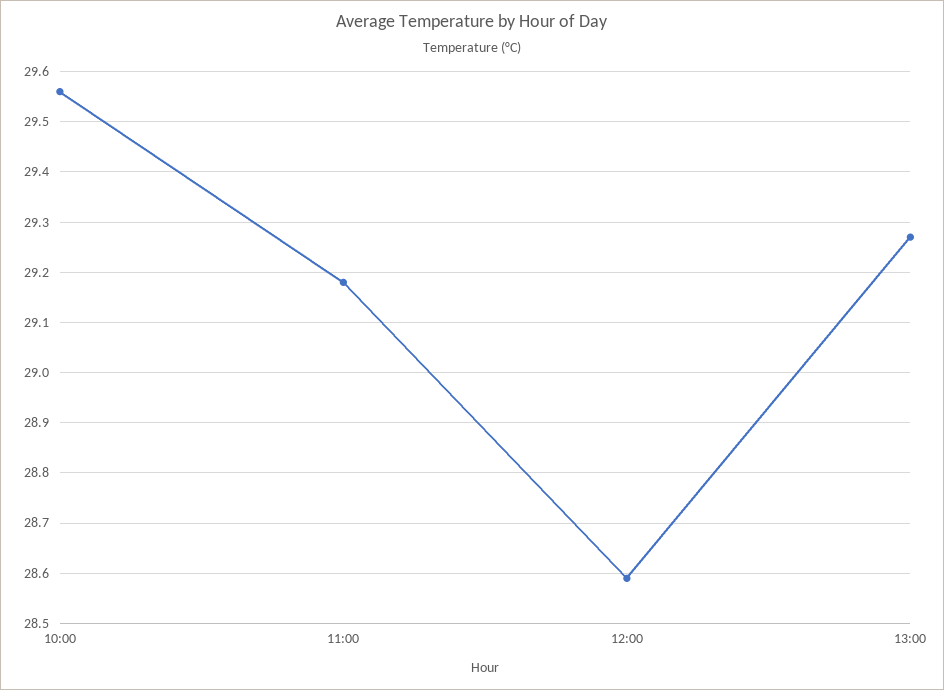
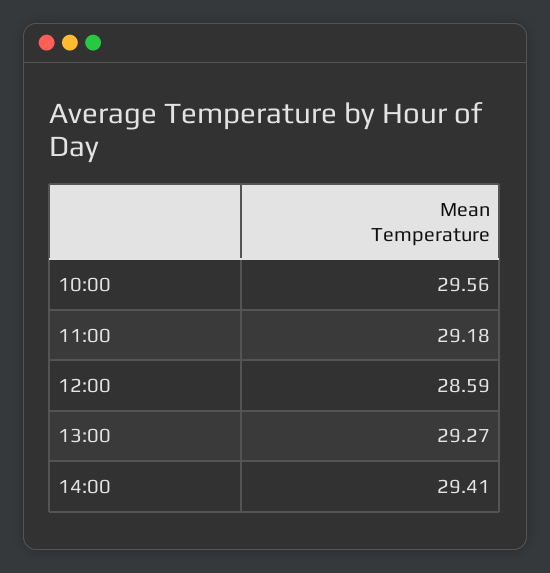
14:00: none -> 29.41

